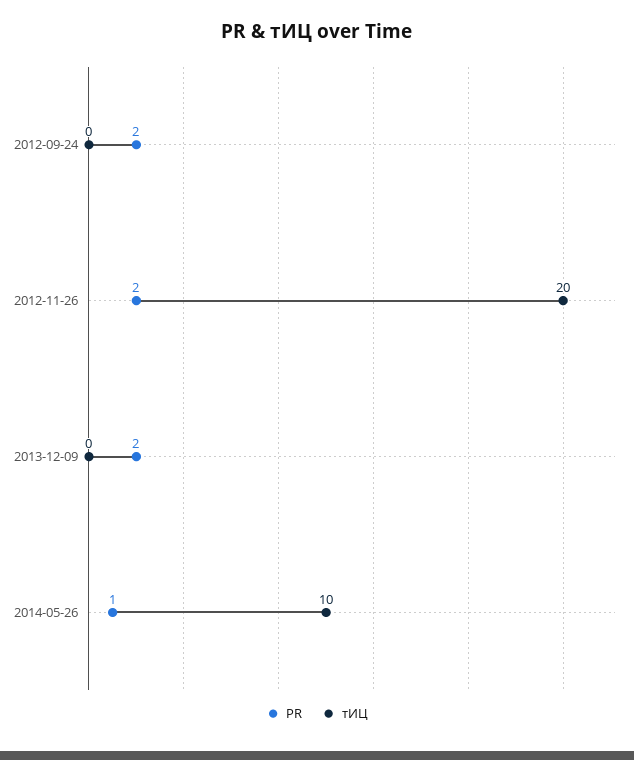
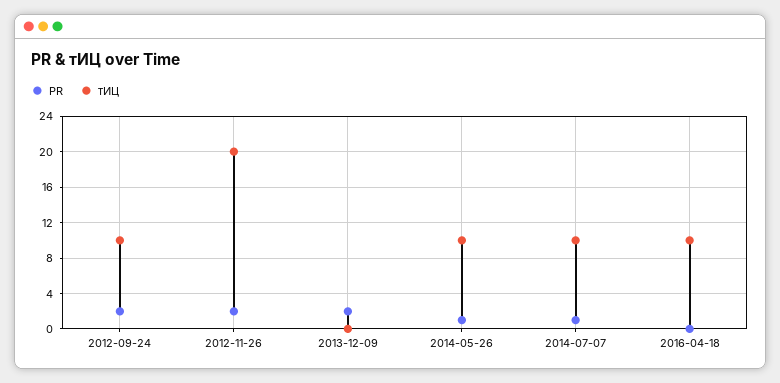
тИЦ, 2012-09-24: 0 -> 10
PR, 2014-07-07: none -> 1
тИЦ, 2014-07-07: none -> 10
PR, 2016-04-18: none -> 0
тИЦ, 2016-04-18: none -> 10

